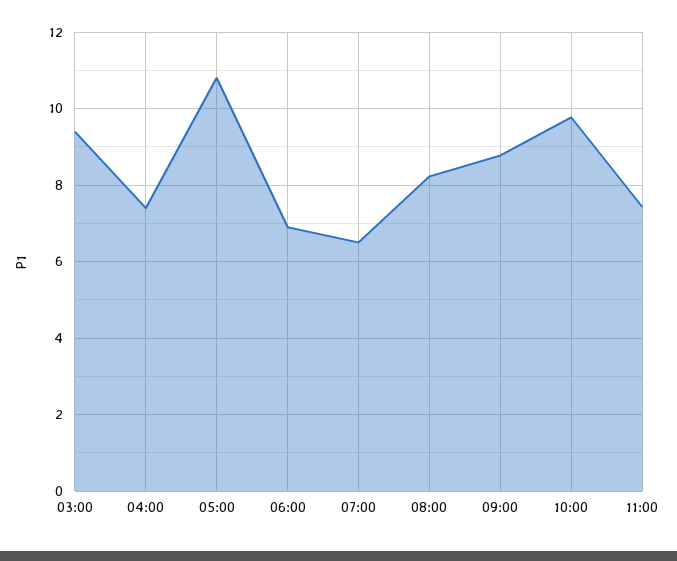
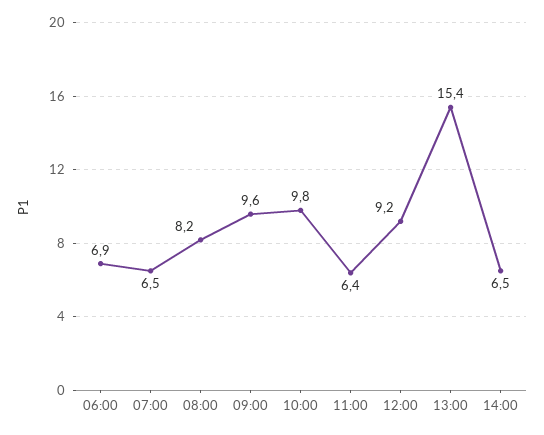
03:00: 9.4 -> none
04:00: 7.4 -> none
05:00: 10.8 -> none
09:00: 8.8 -> 9.6
11:00: 7.4 -> 6.4
12:00: none -> 9.2
13:00: none -> 15.4
14:00: none -> 6.5

